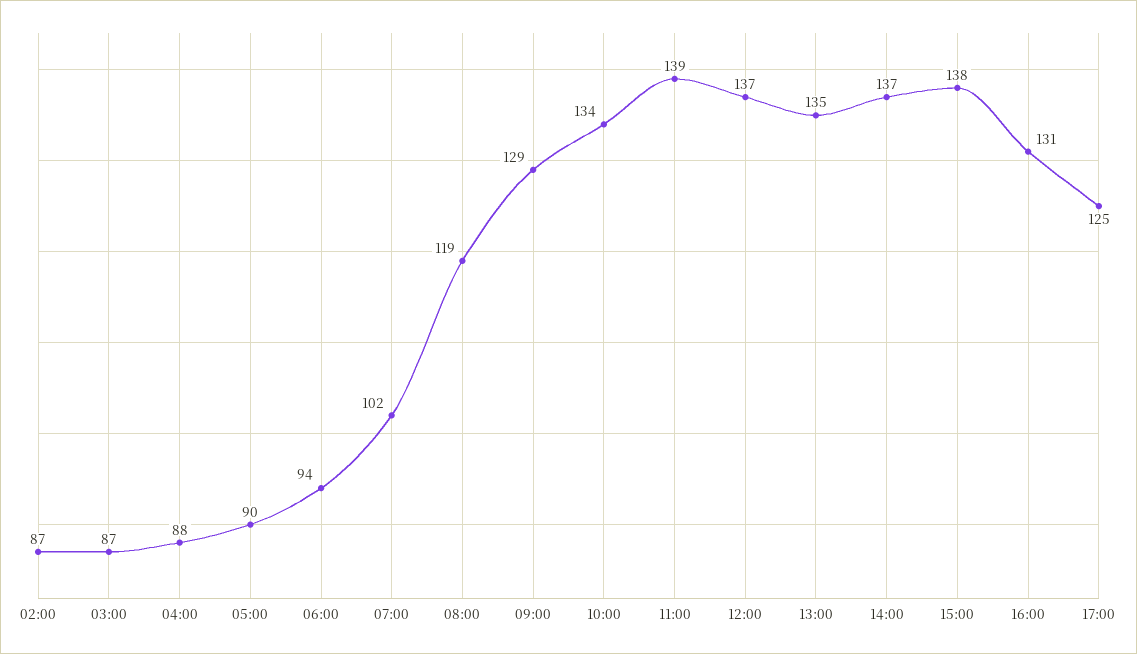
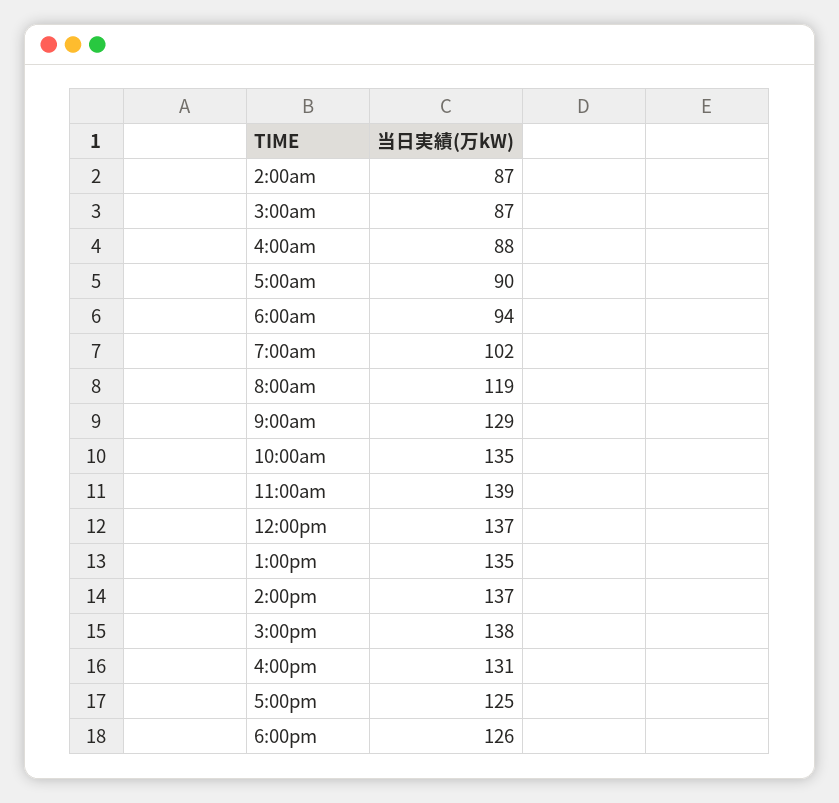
10:00: 134 -> 135
6:00pm: none -> 126

